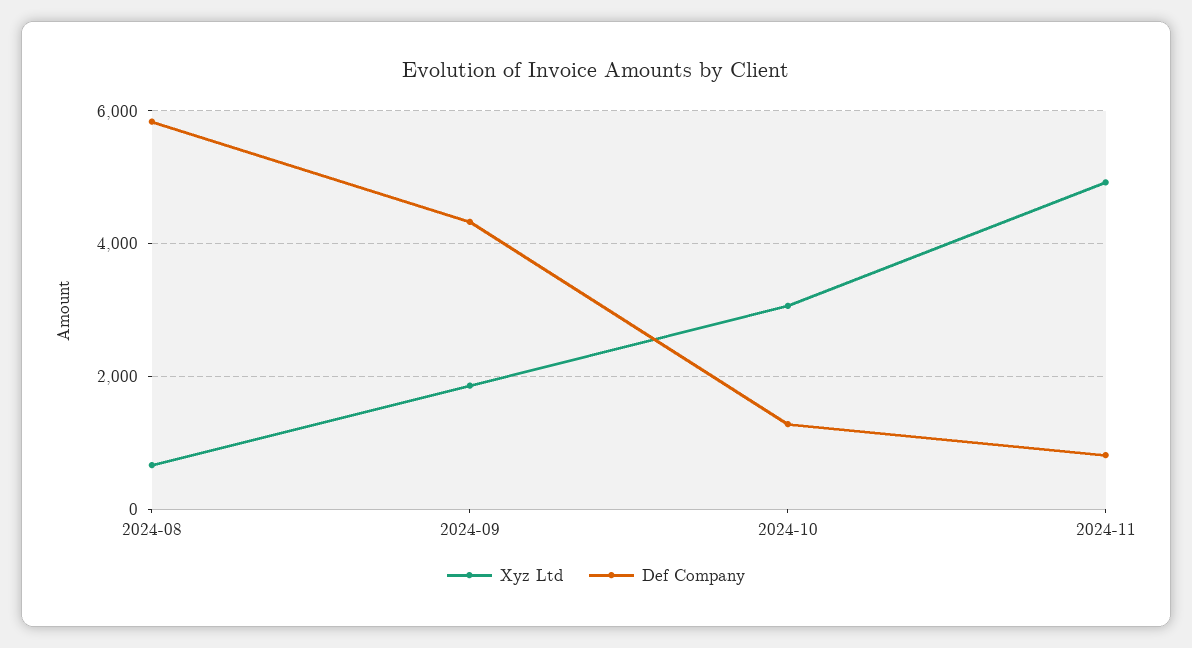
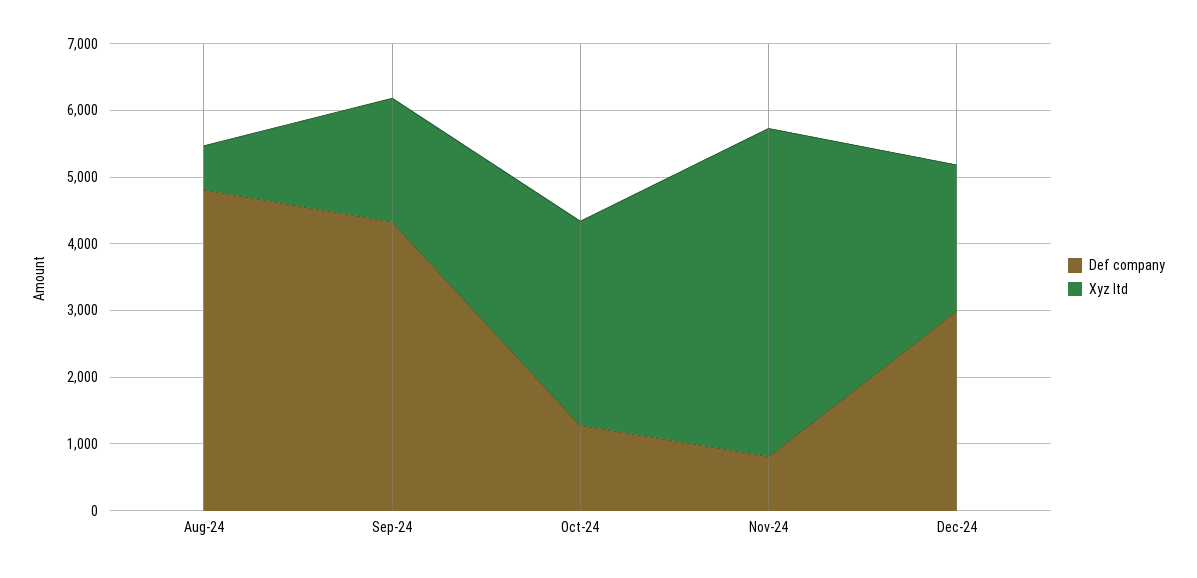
Def Company, 2024-08: 5800 -> 4800
Def Company, Dec-24: none -> 3000
Xyz Ltd, Dec-24: none -> 2200

